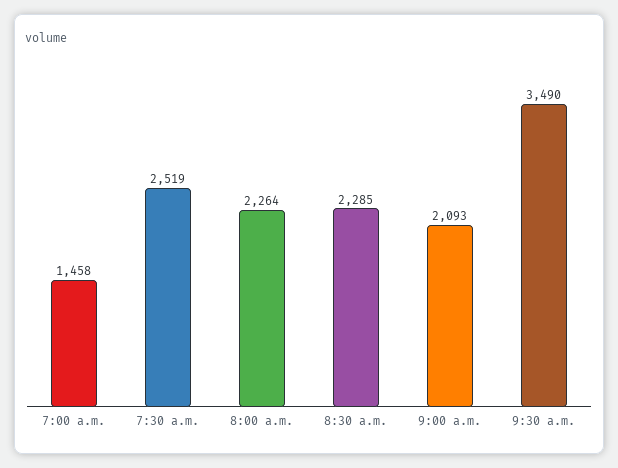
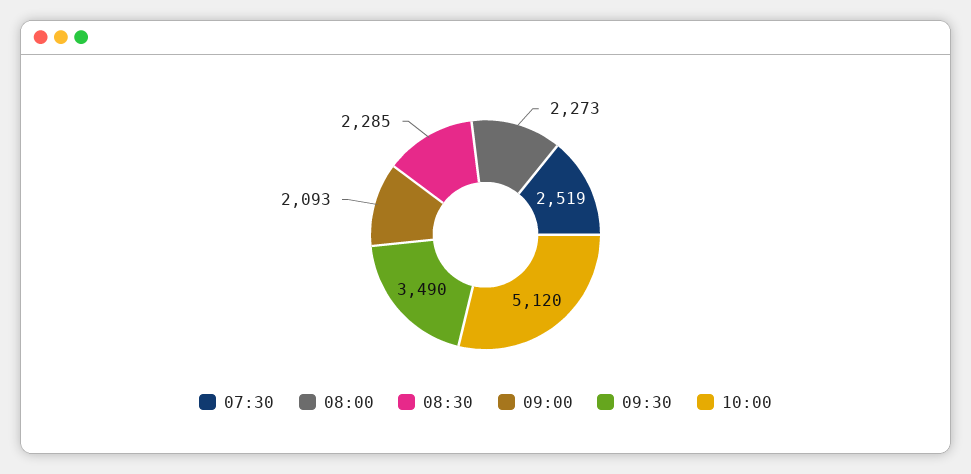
7:00 a.m.: 1458 -> none
8:00 a.m.: 2264 -> 2273
10:00: none -> 5120

